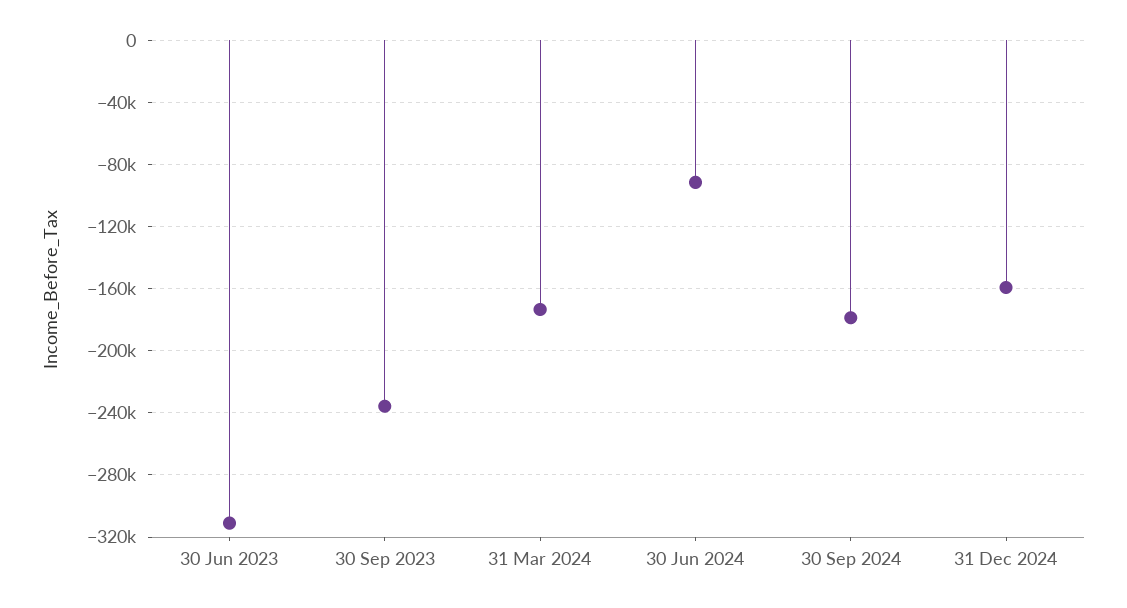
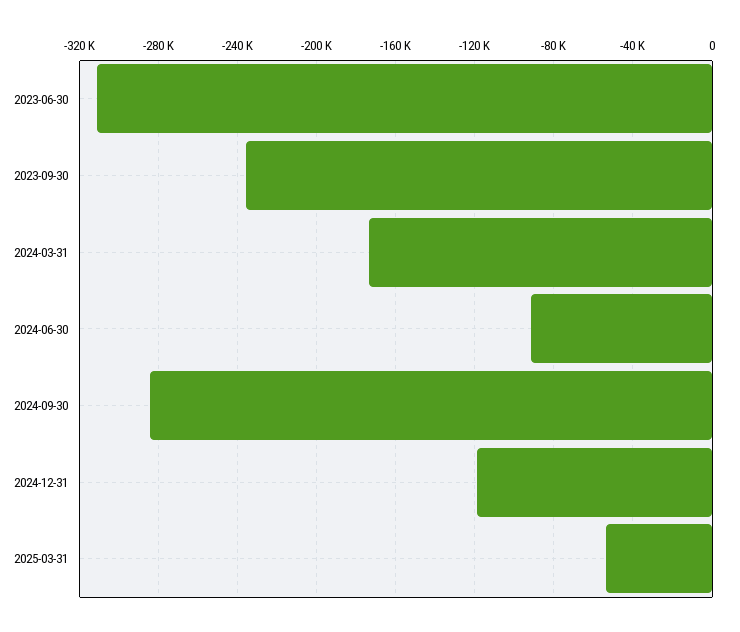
30 Sep 2024: -180000 -> -285000
31 Dec 2024: -160000 -> -120000
2025-03-31: none -> -55000

